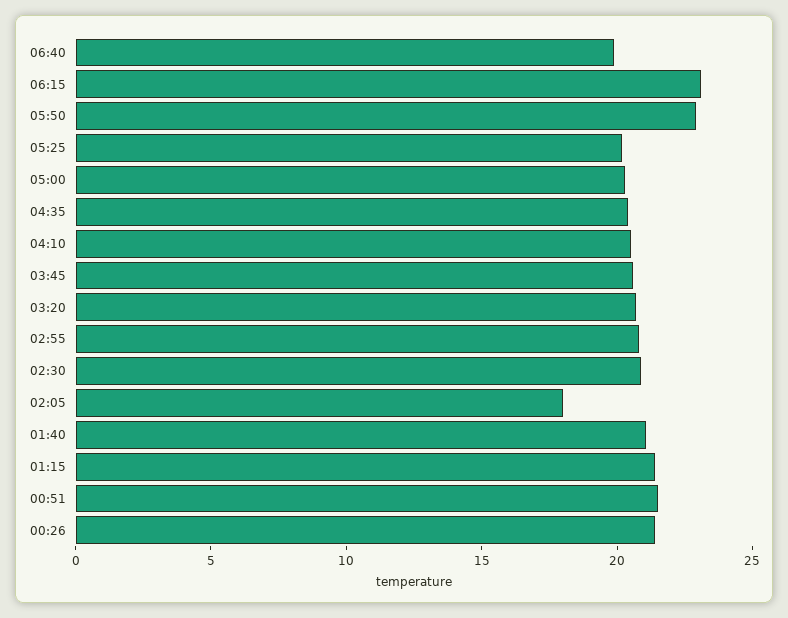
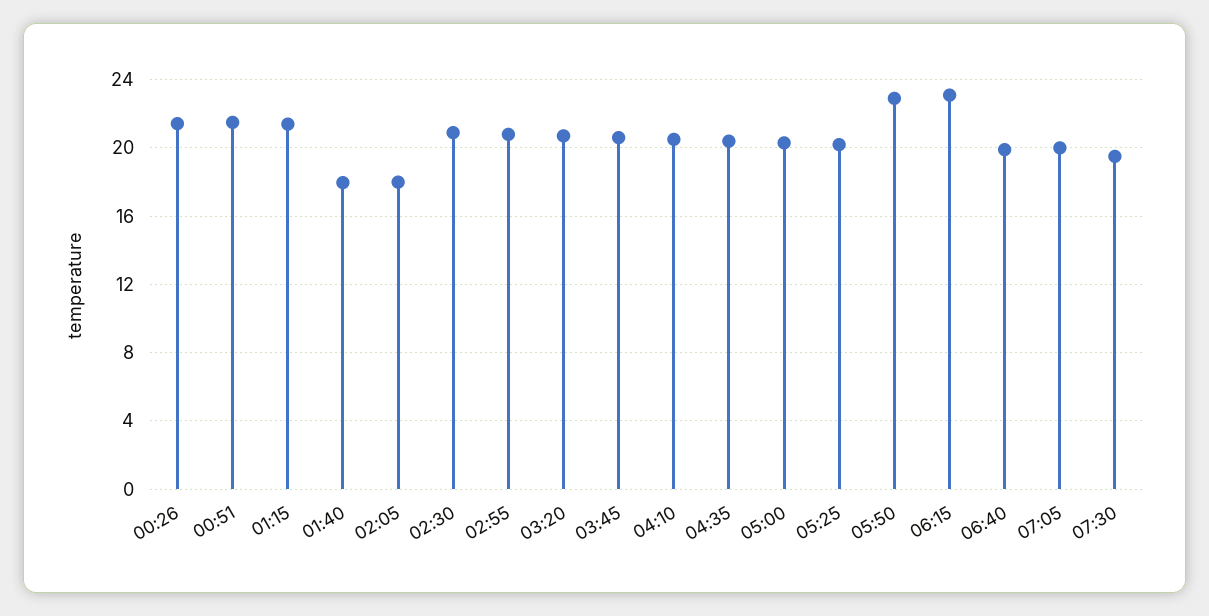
01:40: 21 -> 18
07:05: none -> 20
07:30: none -> 19.5

